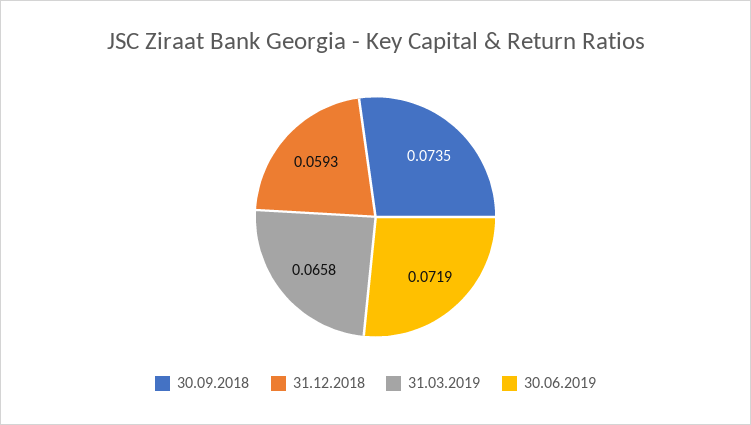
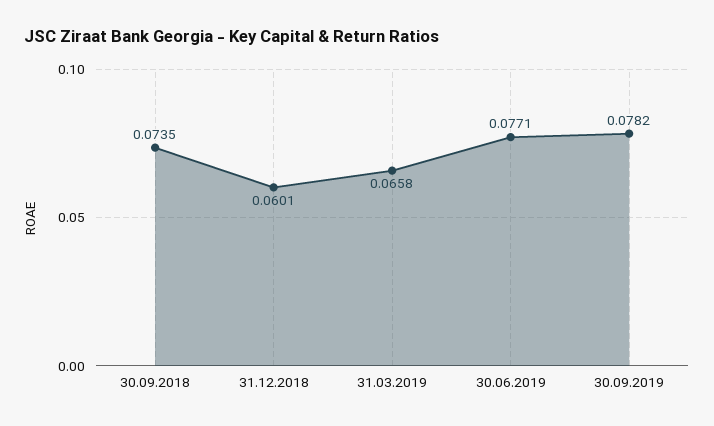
31.12.2018: 0.0593 -> 0.0601
30.06.2019: 0.0719 -> 0.0771
30.09.2019: none -> 0.0782

